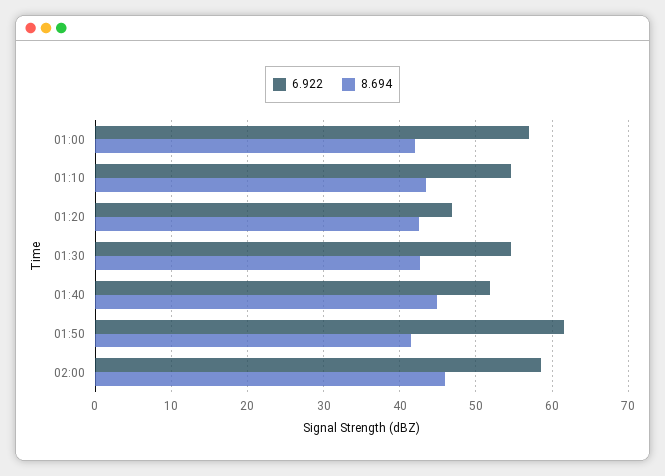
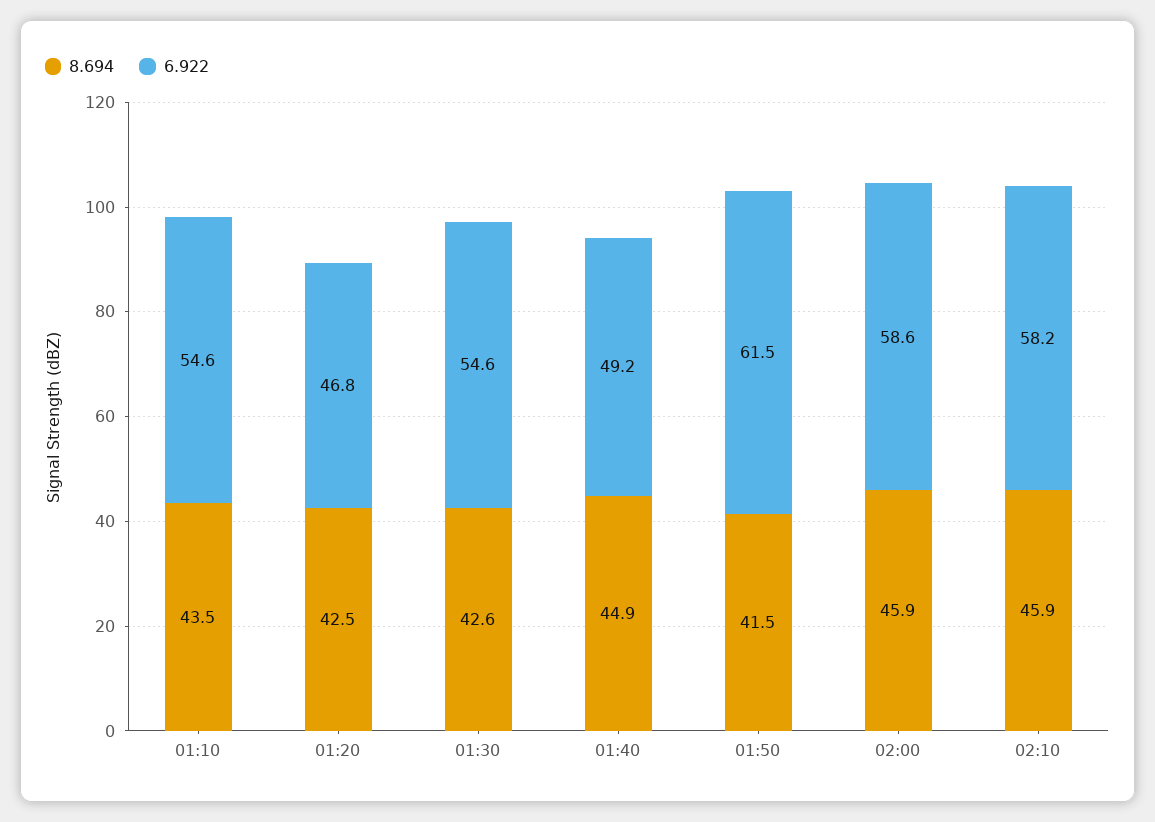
6.922, 01:00: 57 -> none
8.694, 01:00: 42 -> none
6.922, 01:40: 52 -> 49.2
8.694, 02:10: none -> 45.9
6.922, 02:10: none -> 58.2

